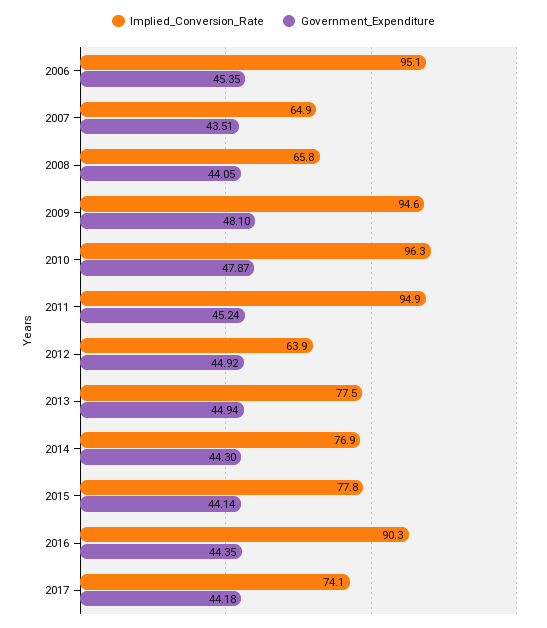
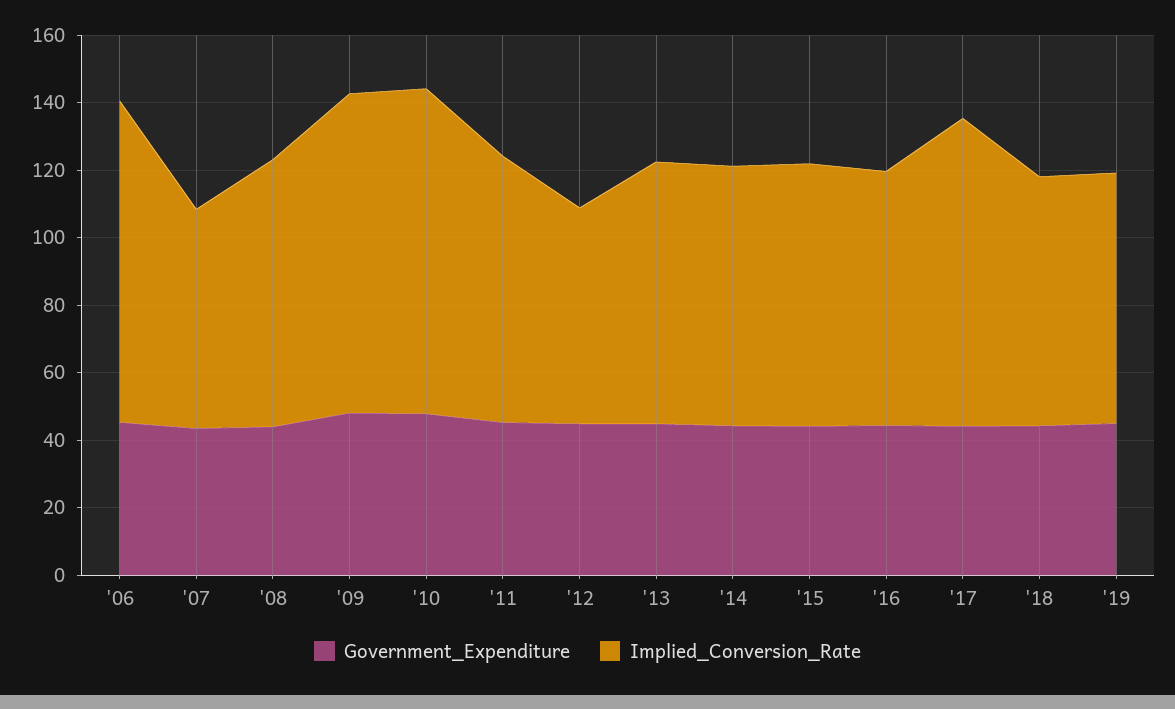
Implied_Conversion_Rate, 2008: 65.8 -> 80
Implied_Conversion_Rate, 2011: 94.9 -> 80
Implied_Conversion_Rate, 2016: 90.3 -> 75
Implied_Conversion_Rate, 2017: 74.1 -> 90
Government_Expenditure, '18: none -> 45
Implied_Conversion_Rate, '18: none -> 75
Government_Expenditure, '19: none -> 45
Implied_Conversion_Rate, '19: none -> 75

